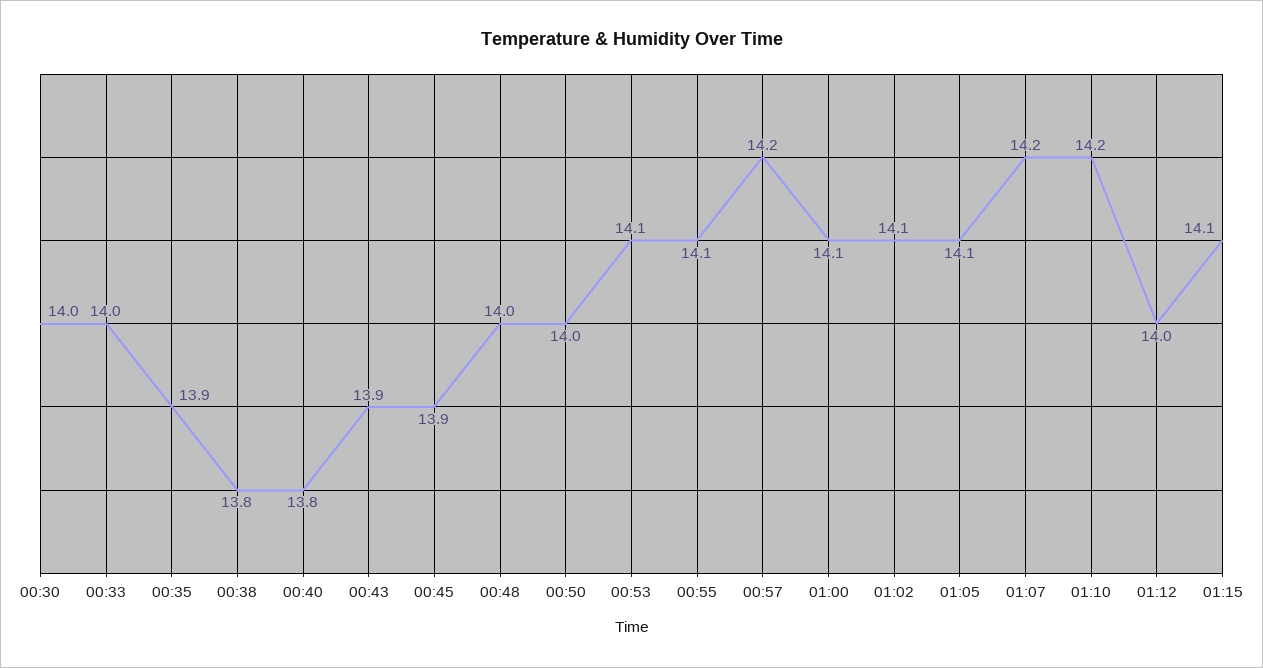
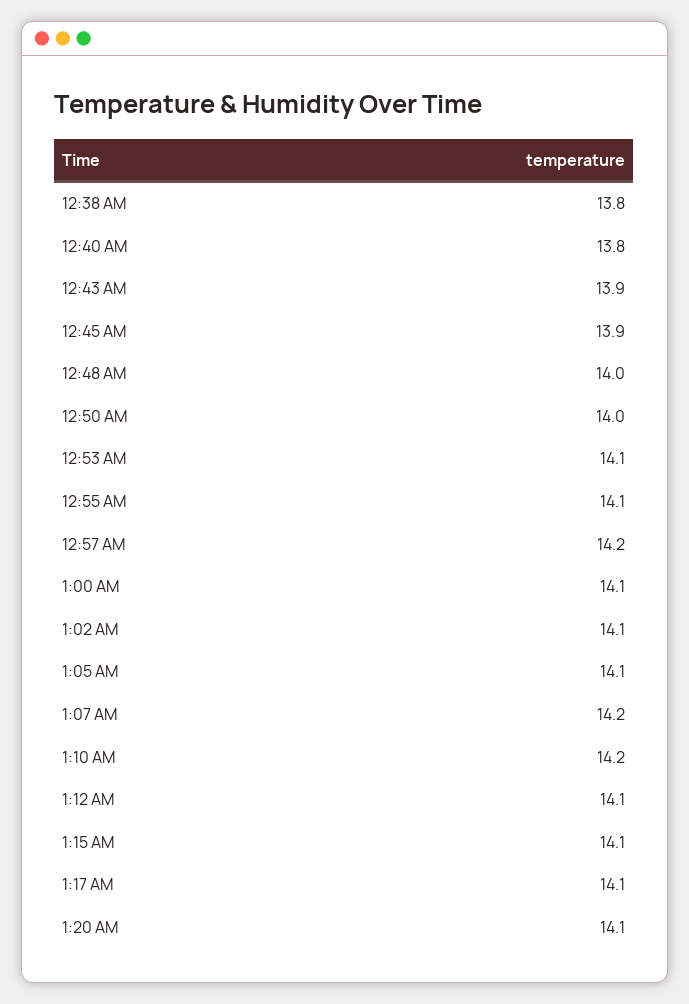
00:30: 14 -> none
00:33: 14 -> none
00:35: 13.9 -> none
01:12: 14 -> 14.1
1:17 AM: none -> 14.1
1:20 AM: none -> 14.1

